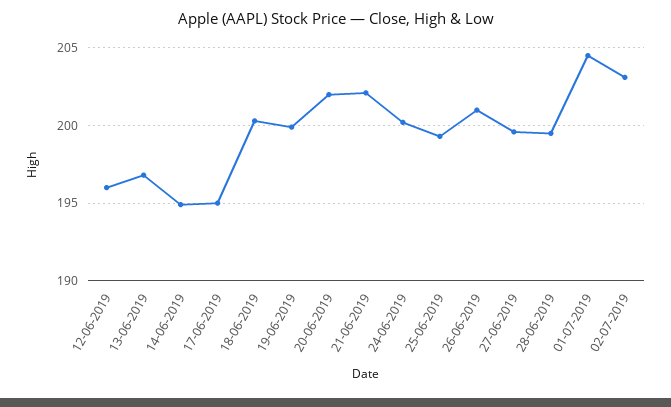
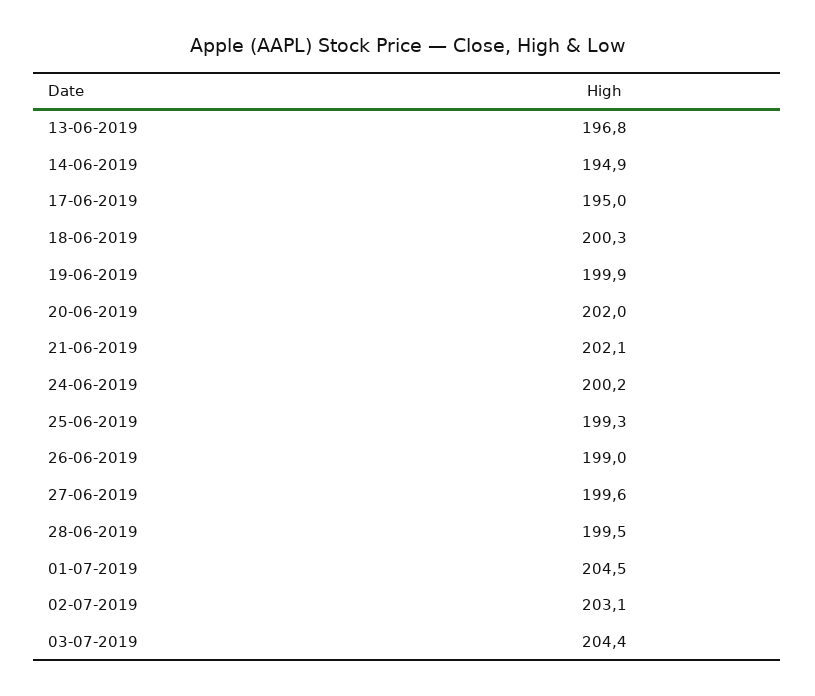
12-06-2019: 196 -> none
26-06-2019: 201 -> 199
03-07-2019: none -> 204.4

